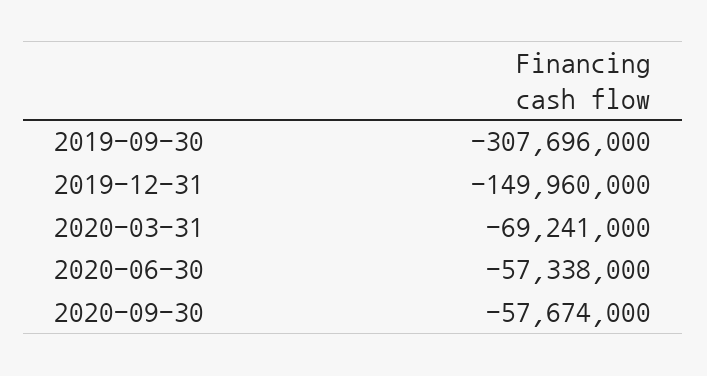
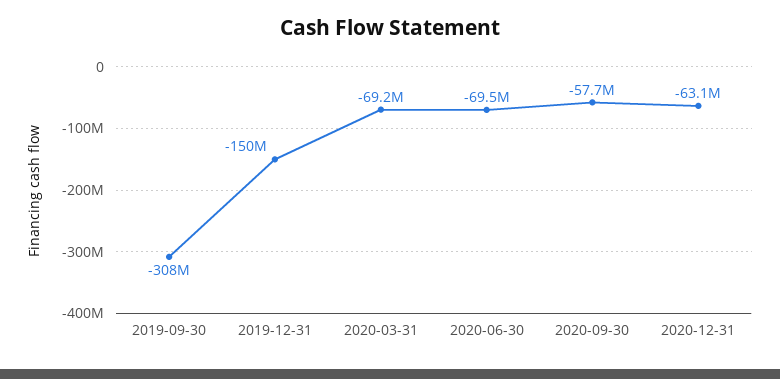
2020-06-30: -57338000 -> -69500000
2020-12-31: none -> -63100000

